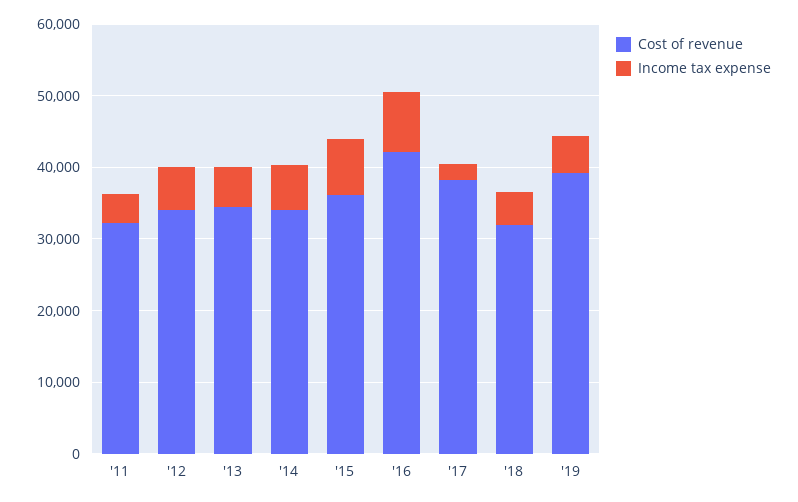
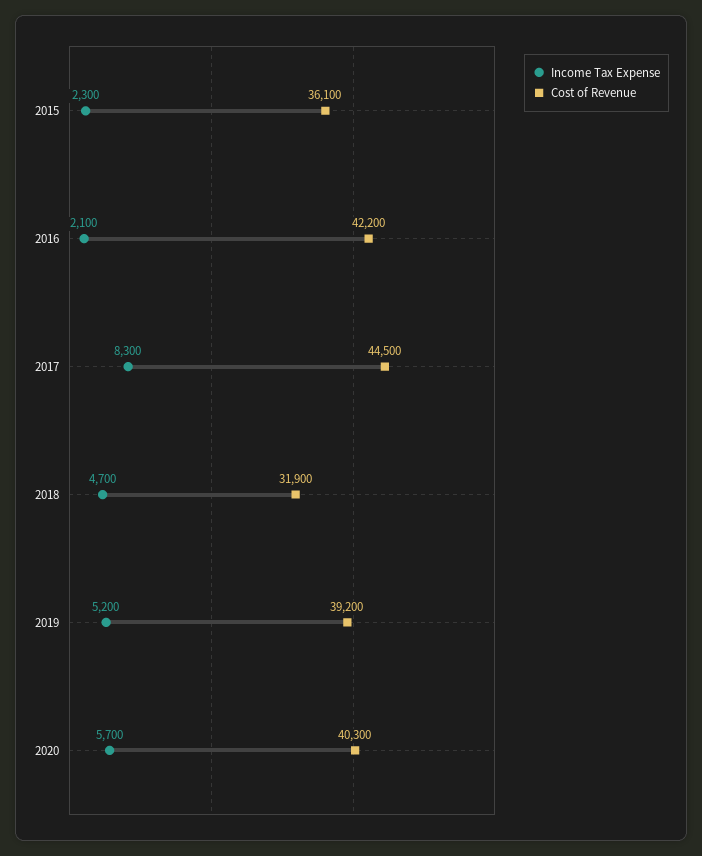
Cost of revenue, '11: 32000 -> none
Income tax expense, '11: 4000 -> none
Cost of revenue, '12: 34000 -> none
Income tax expense, '12: 6000 -> none
Cost of revenue, '13: 34000 -> none
Income tax expense, '13: 6000 -> none
Cost of revenue, '14: 34000 -> none
Income tax expense, '14: 6000 -> none
Income tax expense, '15: 8000 -> 2300
Income tax expense, '16: 8000 -> 2100
Cost of revenue, '17: 38000 -> 44500
Income tax expense, '17: 2000 -> 8300
Income tax expense, 2020: none -> 5700
Cost of revenue, 2020: none -> 40300

